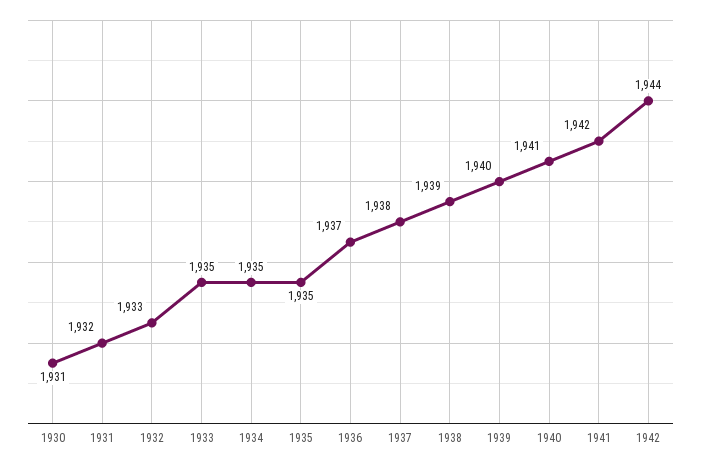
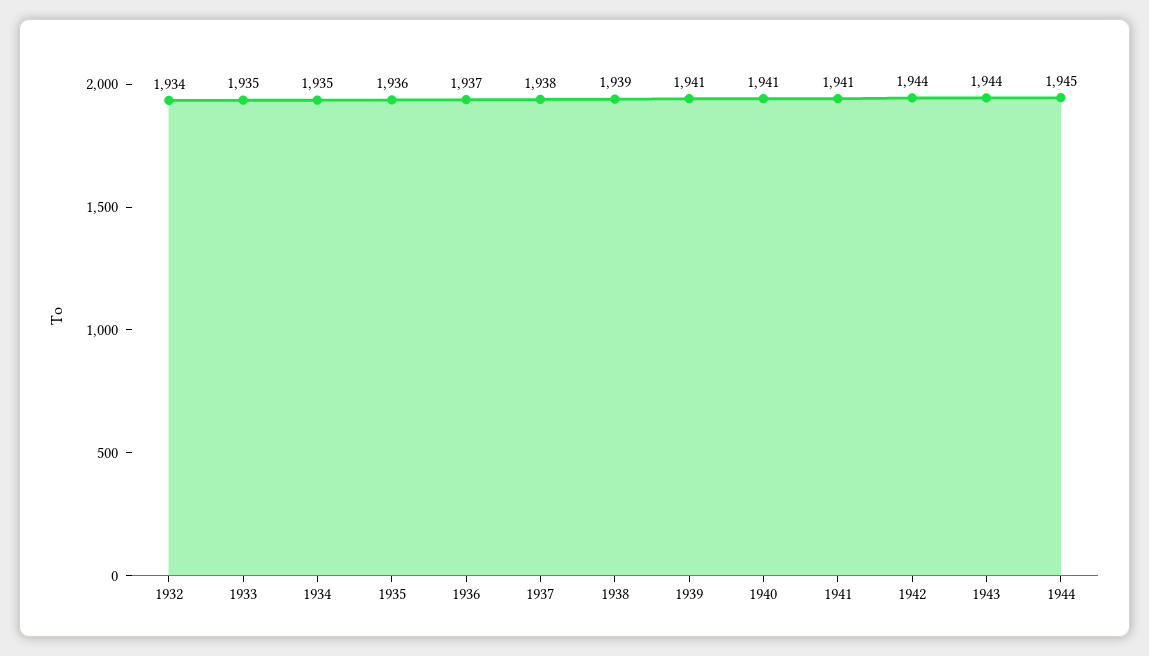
1930: 1931 -> none
1931: 1932 -> none
1932: 1933 -> 1934
1935: 1935 -> 1936
1939: 1940 -> 1941
1941: 1942 -> 1941
1943: none -> 1944
1944: none -> 1945

